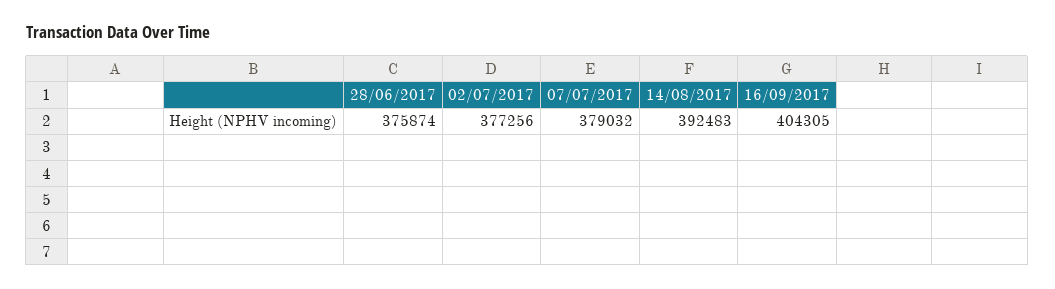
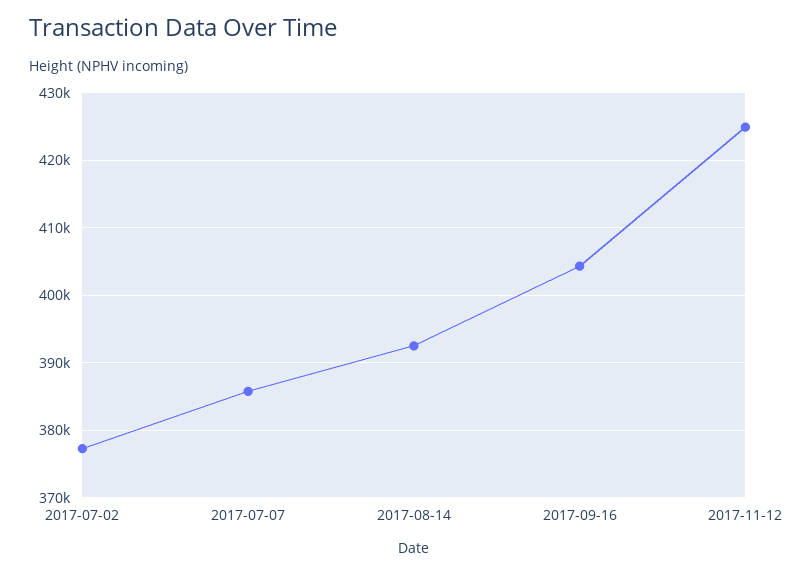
28/06/2017: 375874 -> none
07/07/2017: 379032 -> 386000
2017-11-12: none -> 425000

